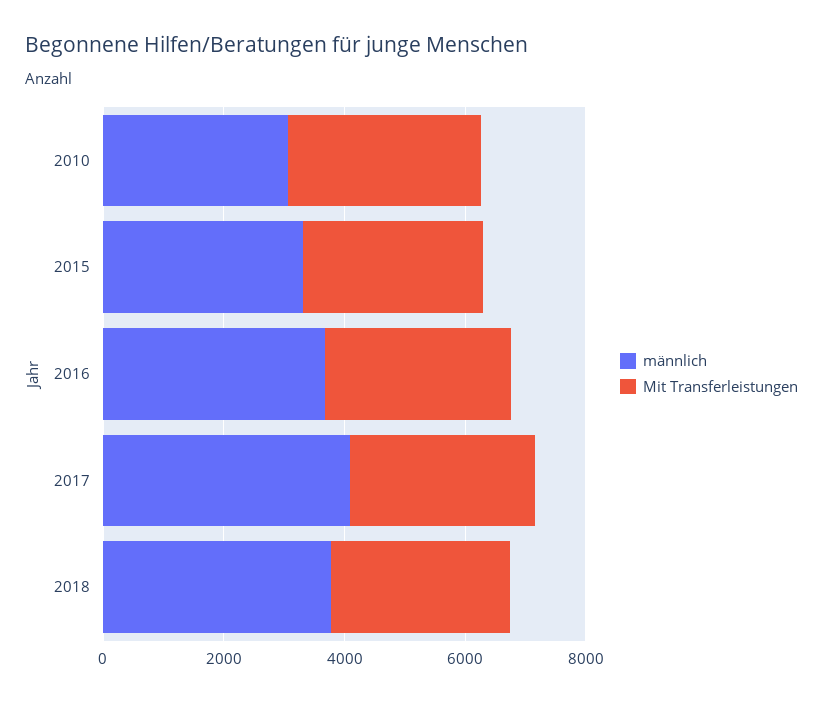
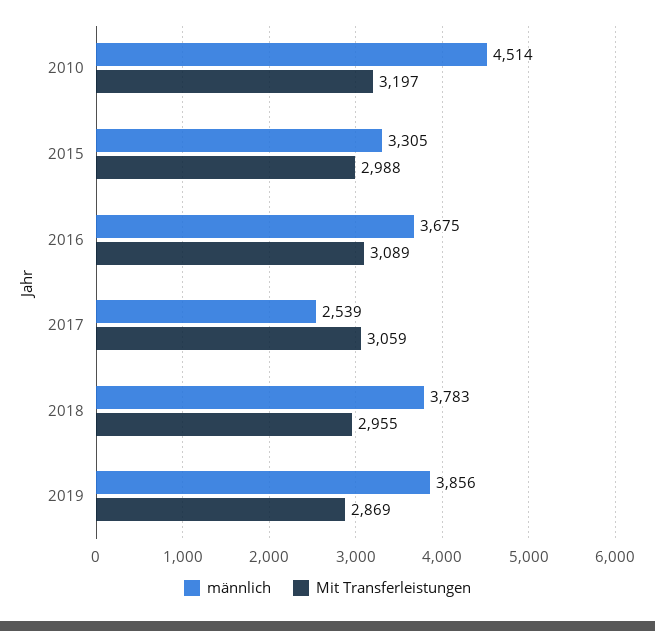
männlich, 2010: 3000 -> 4514
männlich, 2017: 4000 -> 2539
männlich, 2019: none -> 3856
Mit Transferleistungen, 2019: none -> 2869

